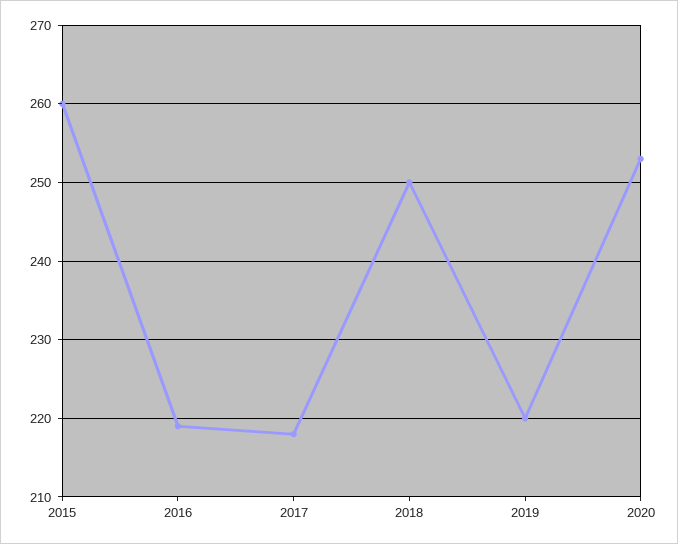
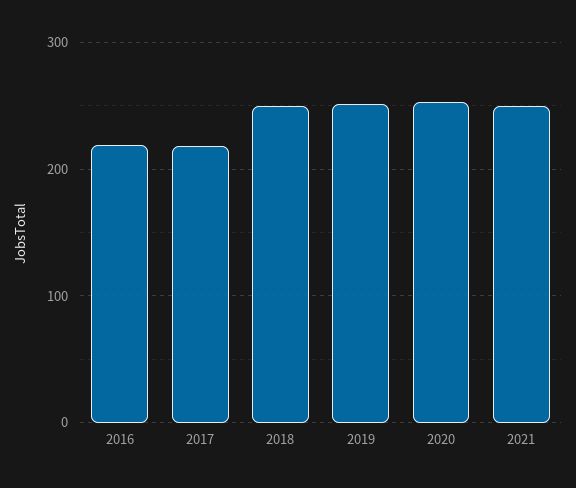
2015: 260 -> none
2019: 220 -> 250
2021: none -> 250

